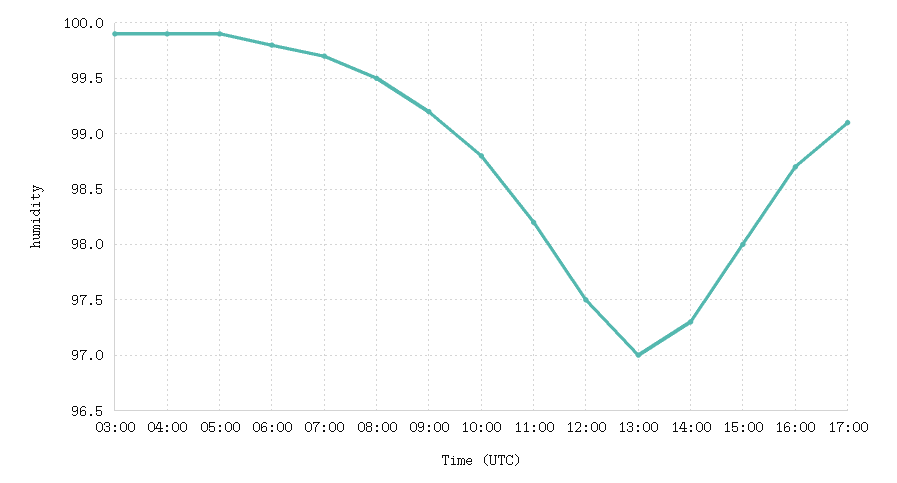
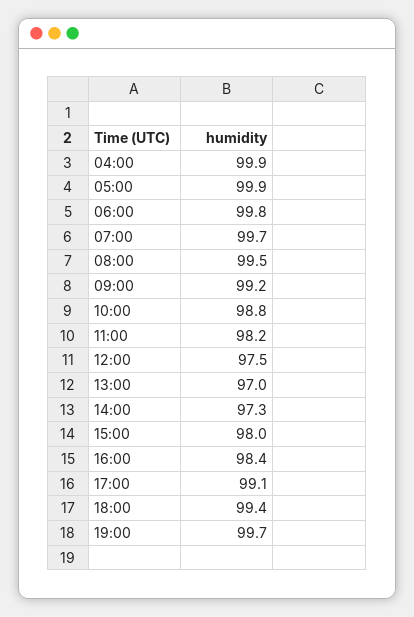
03:00: 99.9 -> none
16:00: 98.7 -> 98.4
18:00: none -> 99.4
19:00: none -> 99.7

